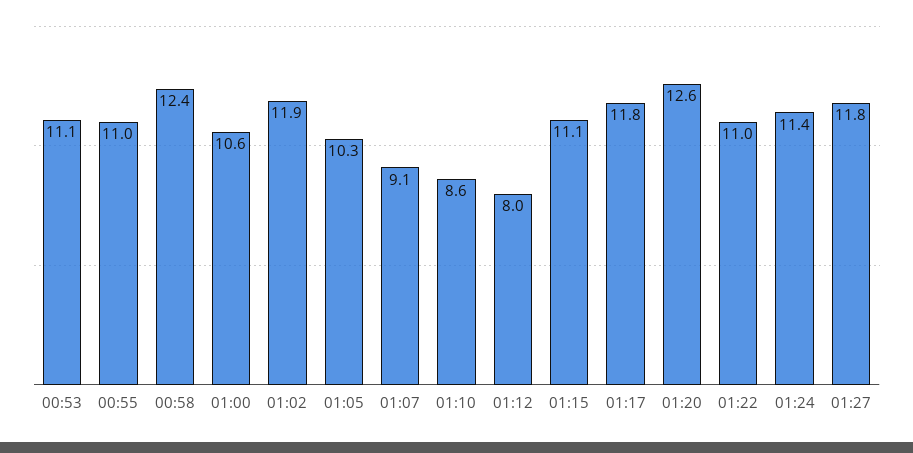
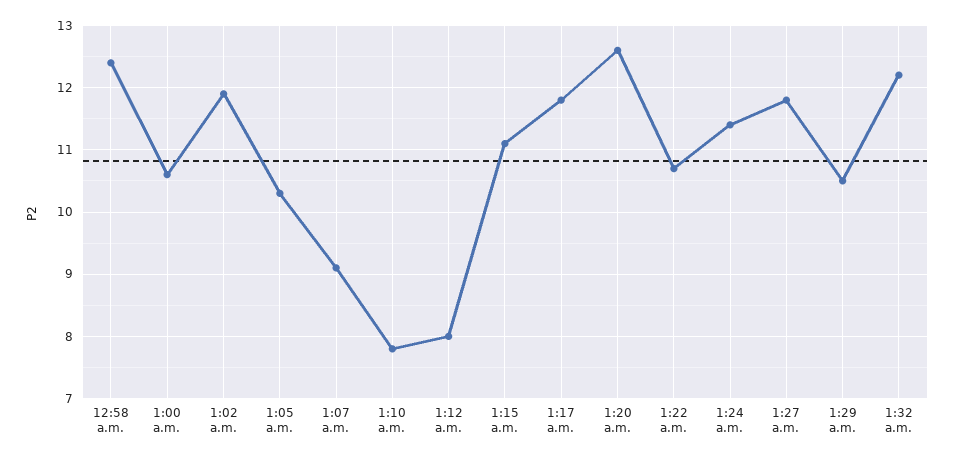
00:53: 11.1 -> none
00:55: 11 -> none
01:10: 8.6 -> 7.8
01:22: 11 -> 10.7
1:29 a.m.: none -> 10.5
1:32 a.m.: none -> 12.2

